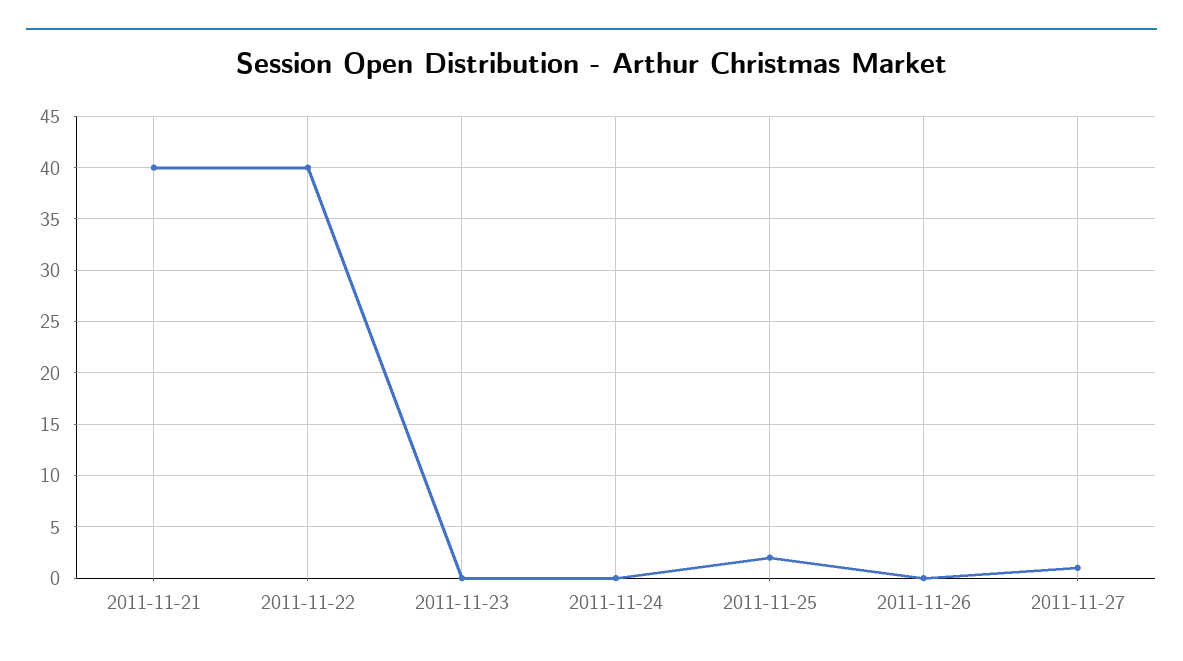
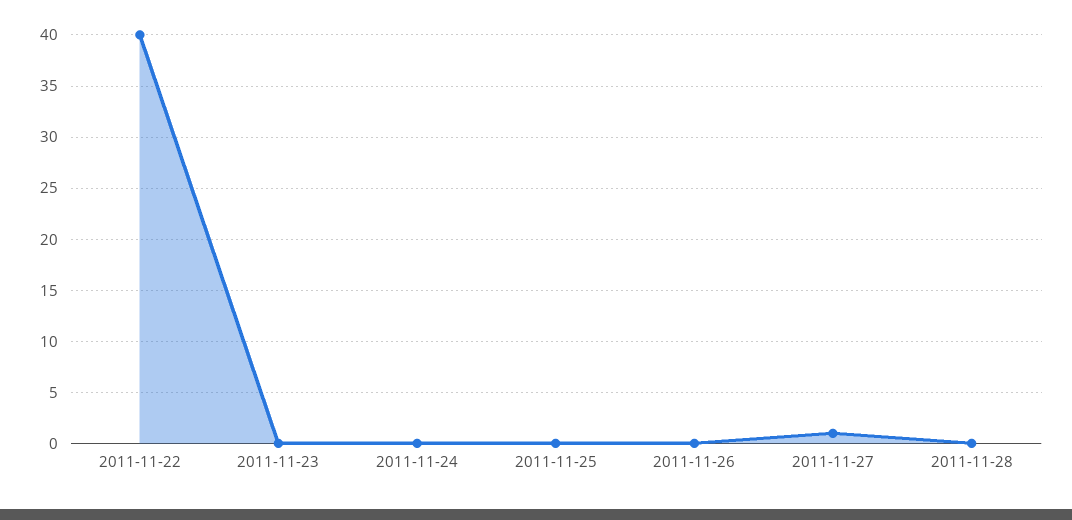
2011-11-21: 40 -> none
2011-11-25: 2 -> 0
2011-11-28: none -> 0

